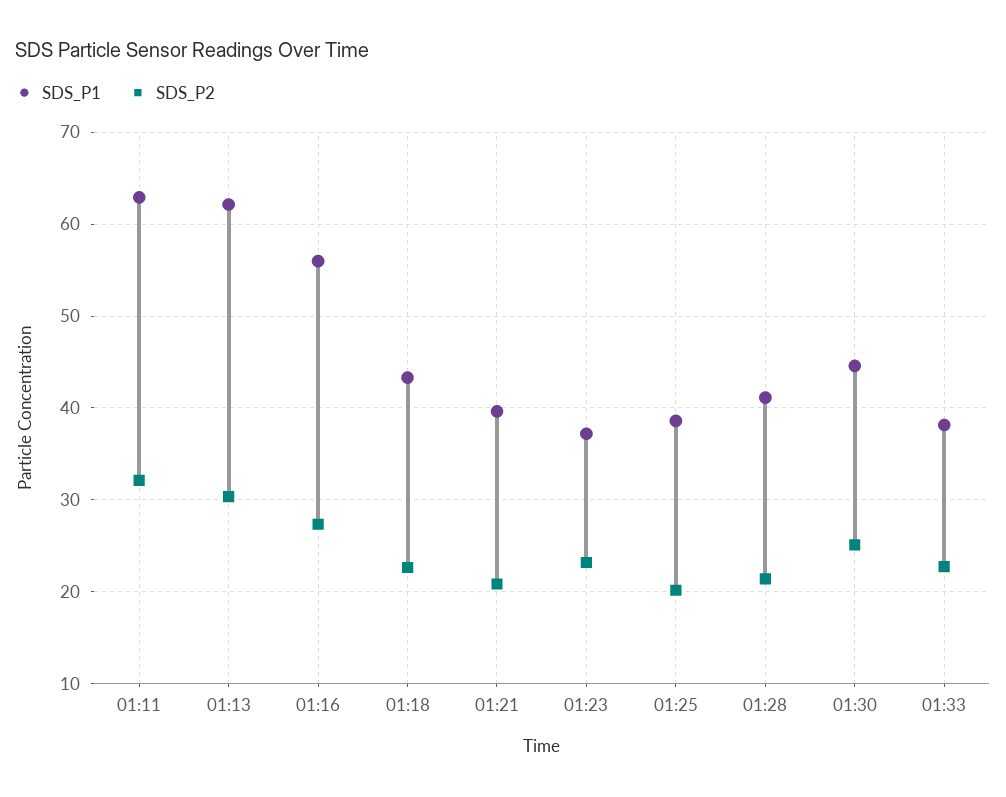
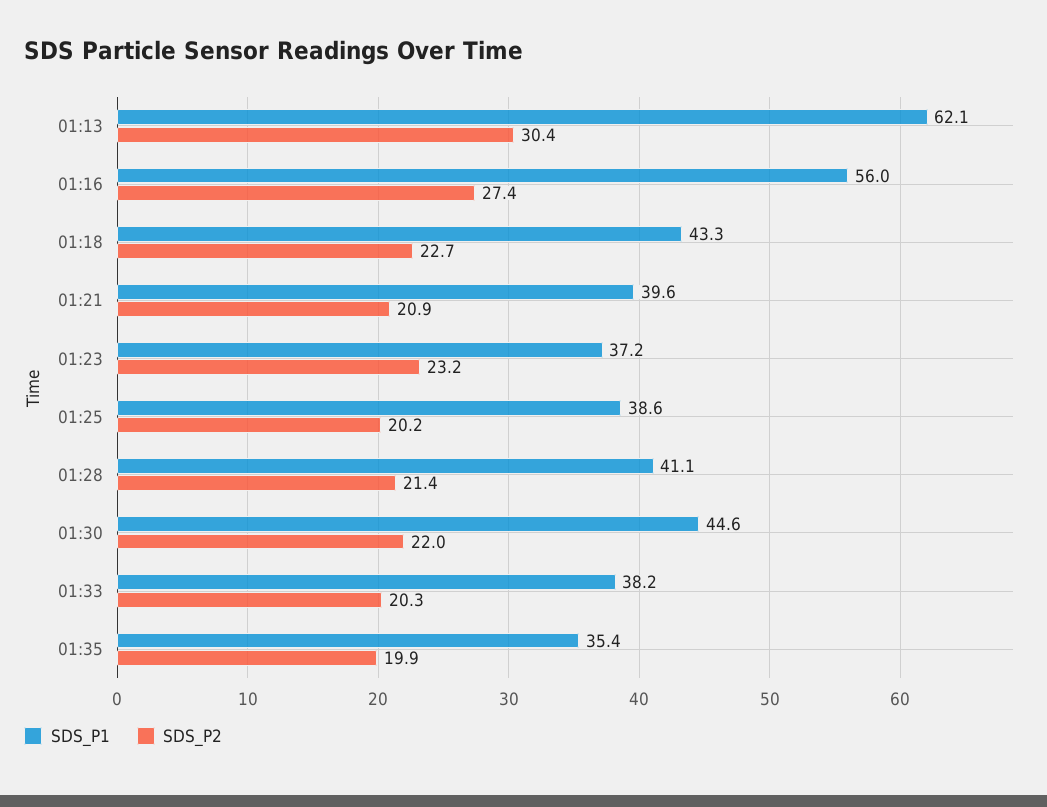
SDS_P1, 01:11: 63 -> none
SDS_P2, 01:11: 32 -> none
SDS_P2, 01:30: 25 -> 22
SDS_P2, 01:33: 23 -> 20.3
SDS_P1, 01:35: none -> 35.4
SDS_P2, 01:35: none -> 19.9

